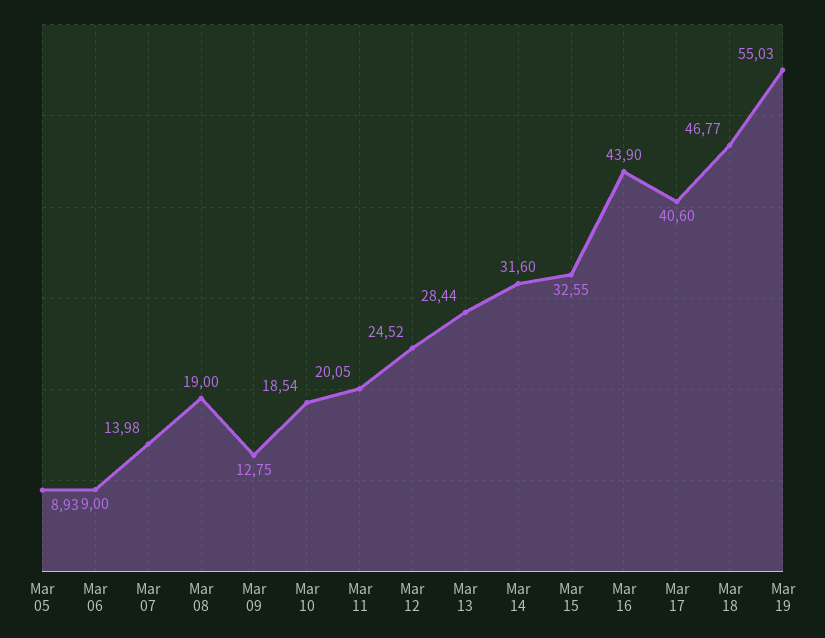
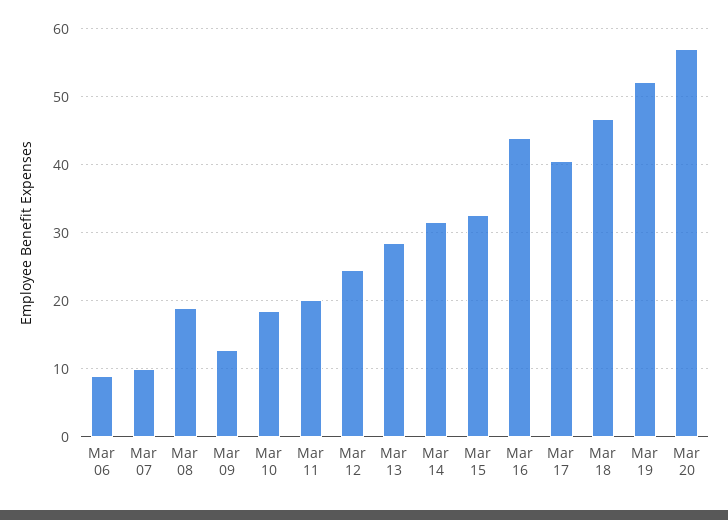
Mar 05: 8.93 -> none
Mar 07: 13.98 -> 10
Mar 19: 55.03 -> 52
Mar 20: none -> 57

